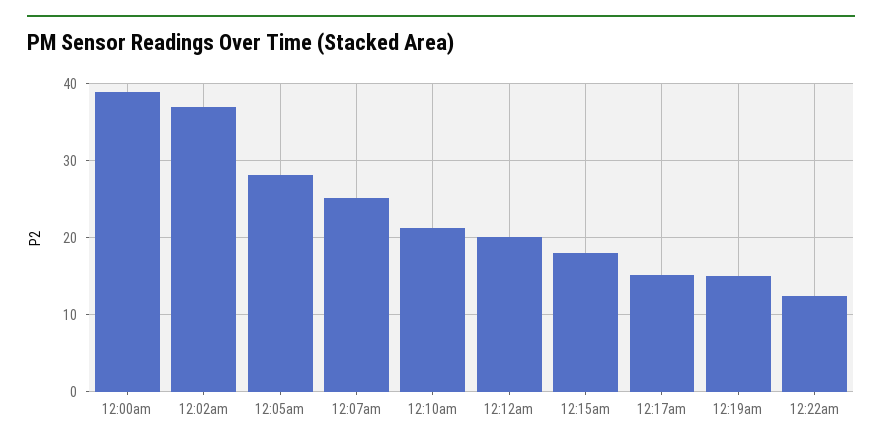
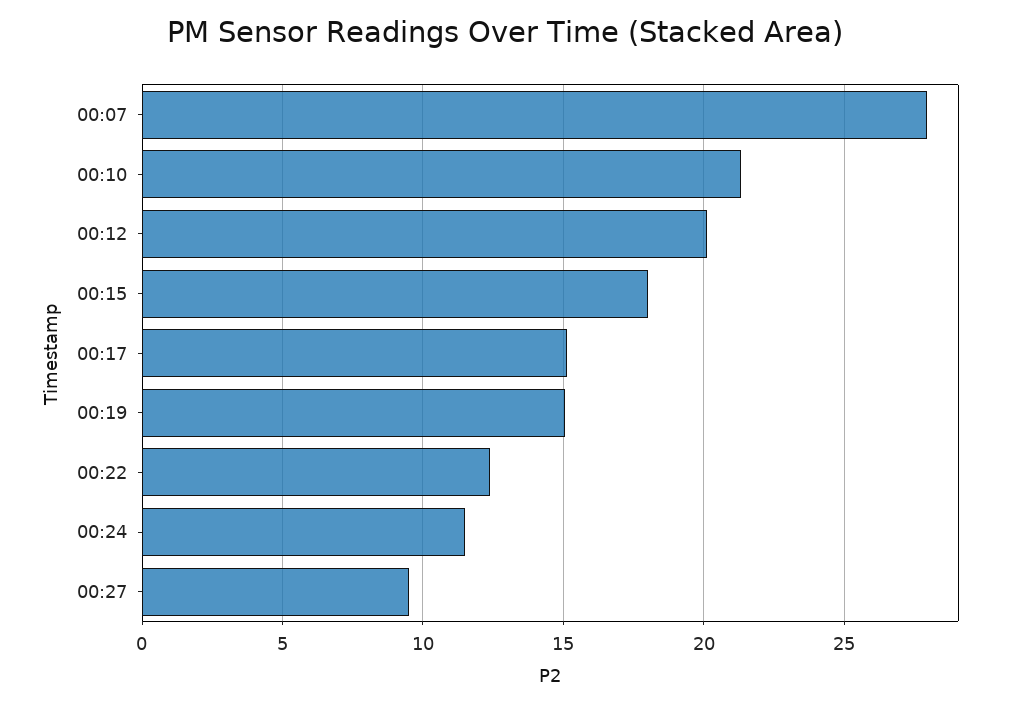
12:00am: 39 -> none
12:02am: 37 -> none
12:05am: 28 -> none
12:07am: 25 -> 28
00:24: none -> 11.5
00:27: none -> 9.5

